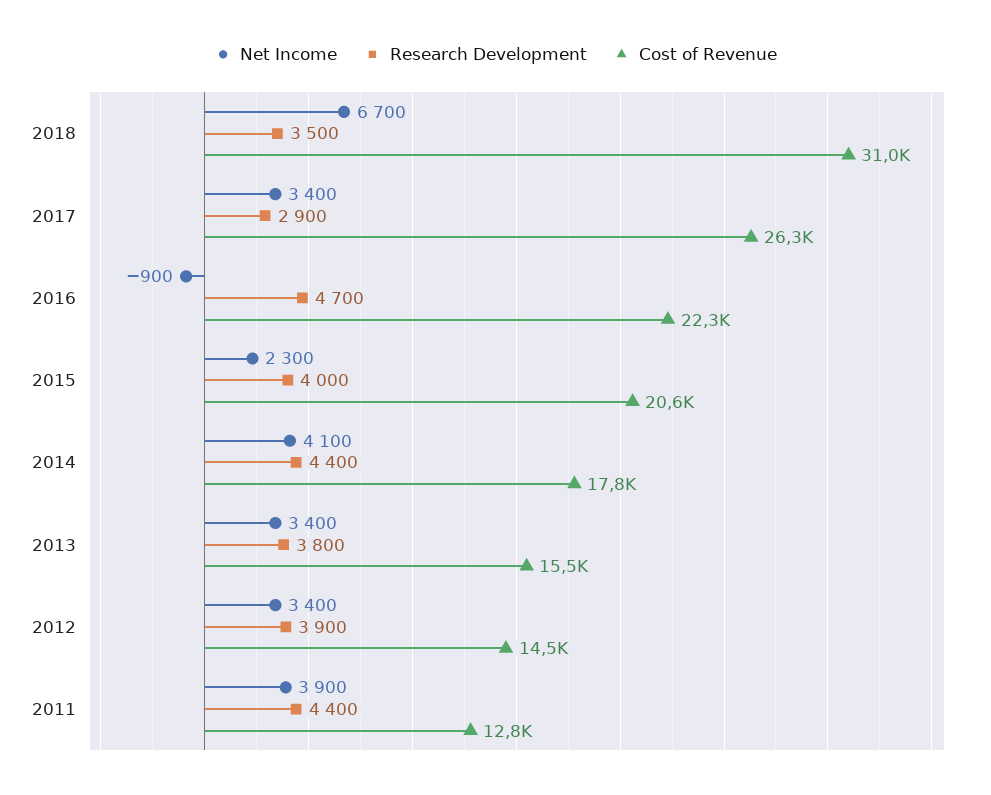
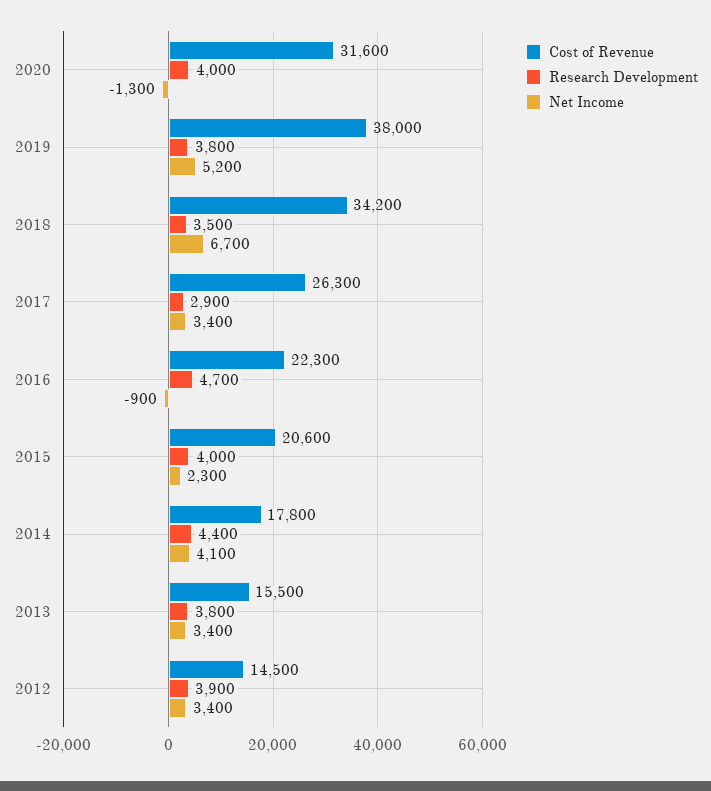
Cost of Revenue, 2018: 31000 -> 34200
Net Income, 2011: 3900 -> none
Research Development, 2011: 4400 -> none
Cost of Revenue, 2011: 12800 -> none
Cost of Revenue, 2020: none -> 31600
Research Development, 2020: none -> 4000
Net Income, 2020: none -> -1300
Cost of Revenue, 2019: none -> 38000
Research Development, 2019: none -> 3800
Net Income, 2019: none -> 5200

